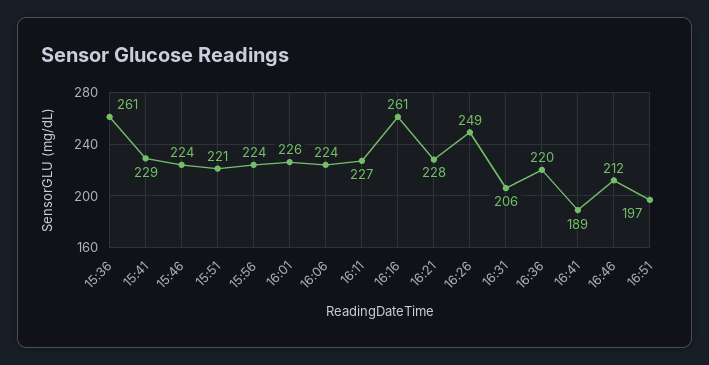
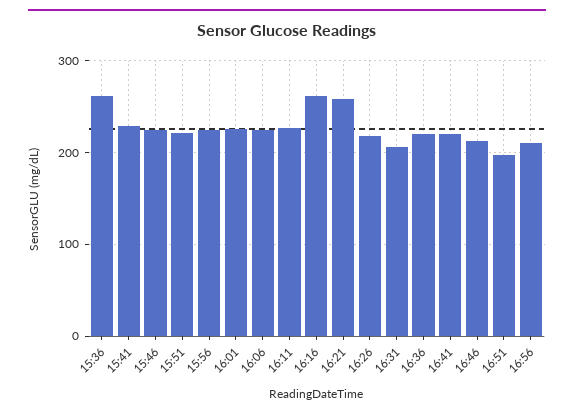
16:21: 228 -> 260
16:26: 249 -> 220
16:41: 189 -> 220
16:56: none -> 210

